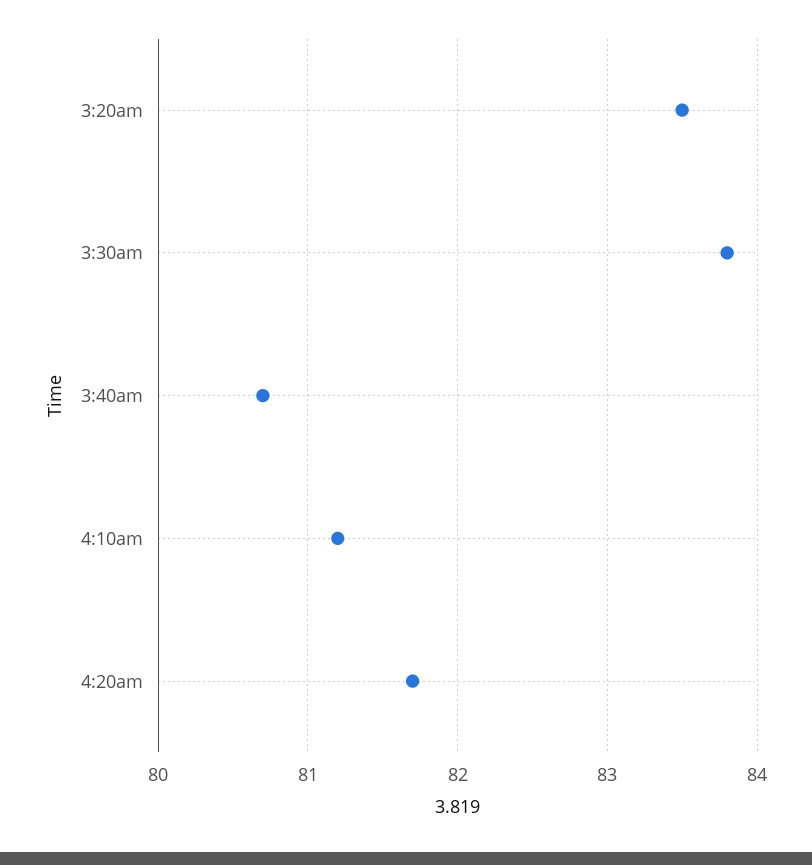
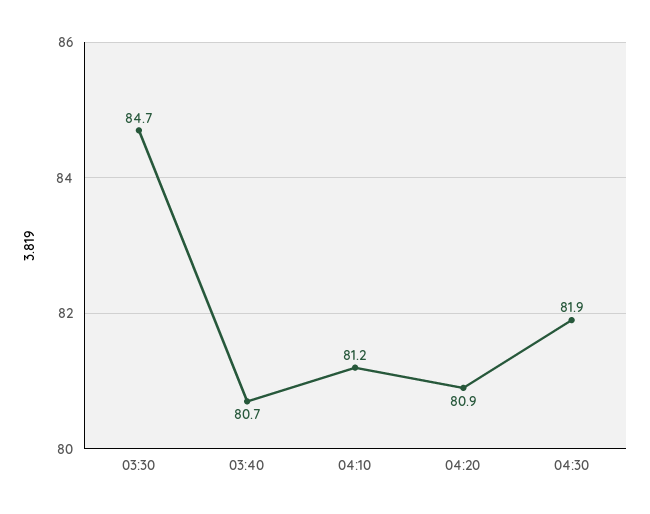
3:20am: 83.5 -> none
3:30am: 83.8 -> 84.7
4:20am: 81.7 -> 80.9
04:30: none -> 81.9

